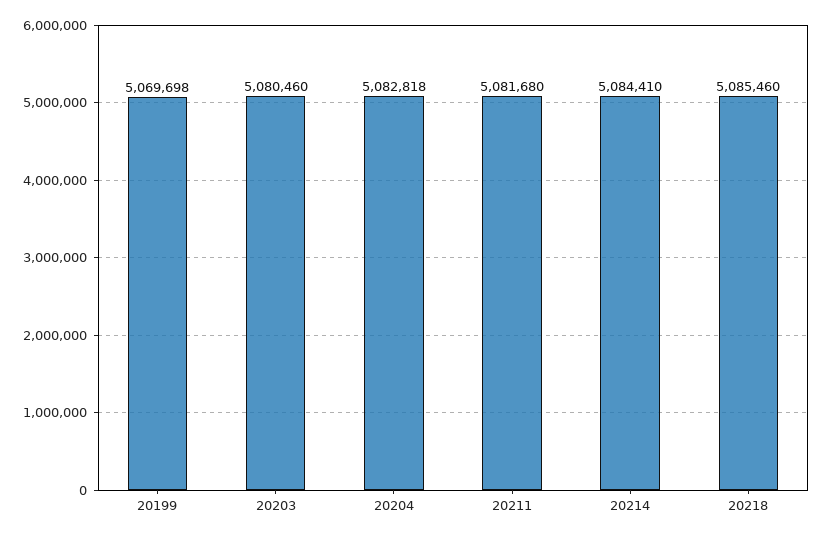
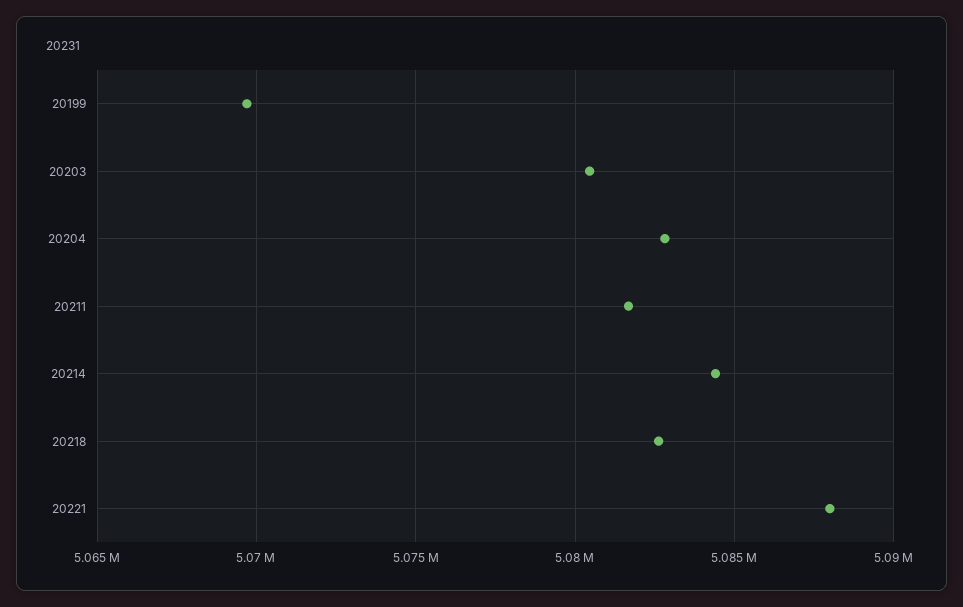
20218: 5085460 -> 5082500
20221: none -> 5088000

